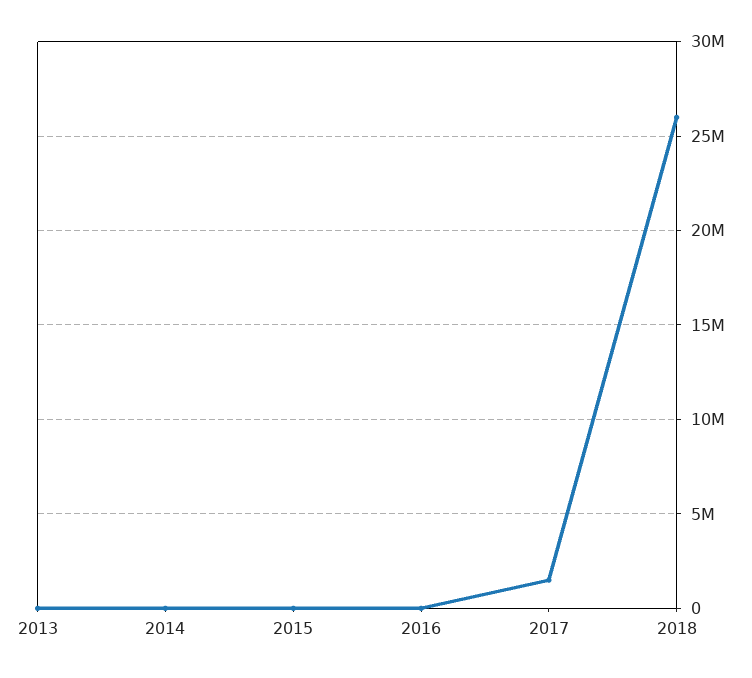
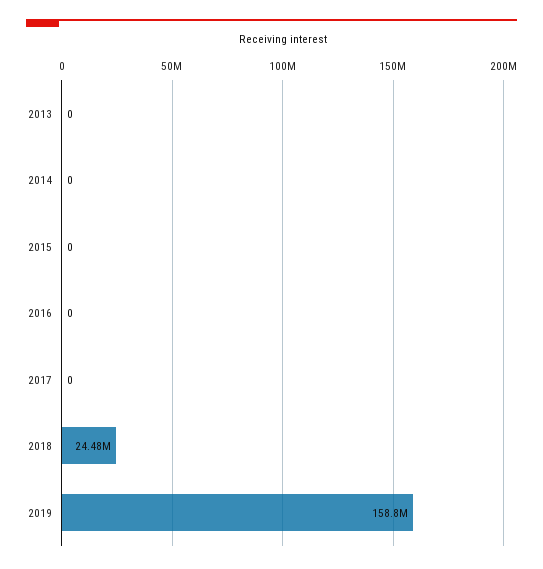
2017: 1500000 -> 0
2018: 26000000 -> 24480000
2019: none -> 158800000

